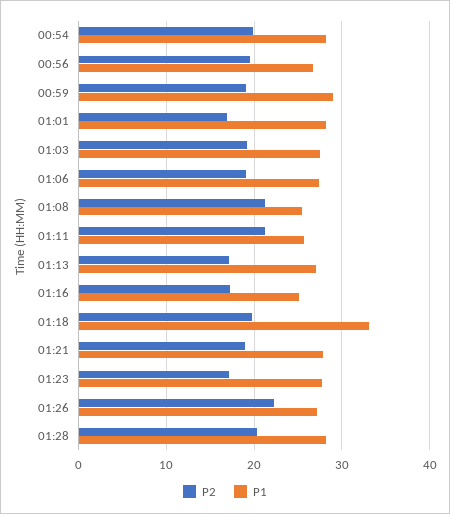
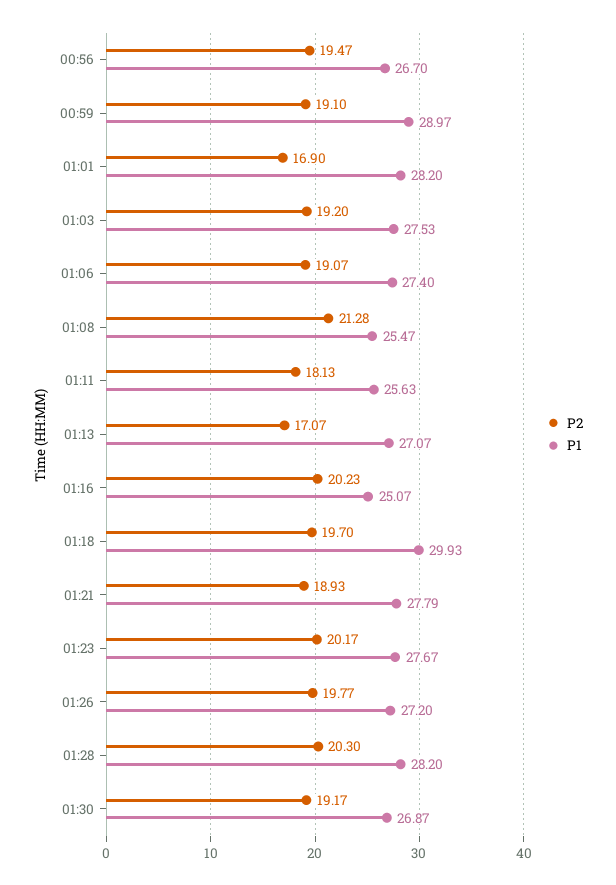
P2, 00:54: 20 -> none
P1, 00:54: 28 -> none
P2, 01:11: 21 -> 18.13
P2, 01:16: 17 -> 20.23
P1, 01:18: 33 -> 29.93
P2, 01:23: 17 -> 20.17
P2, 01:26: 22 -> 19.77
P2, 01:30: none -> 19.17
P1, 01:30: none -> 26.87

